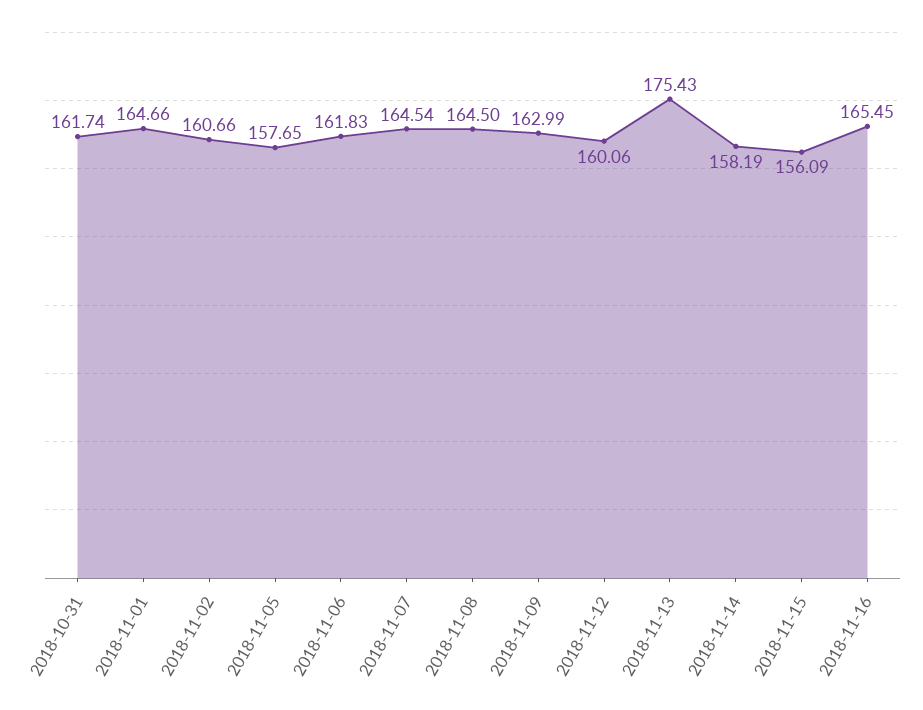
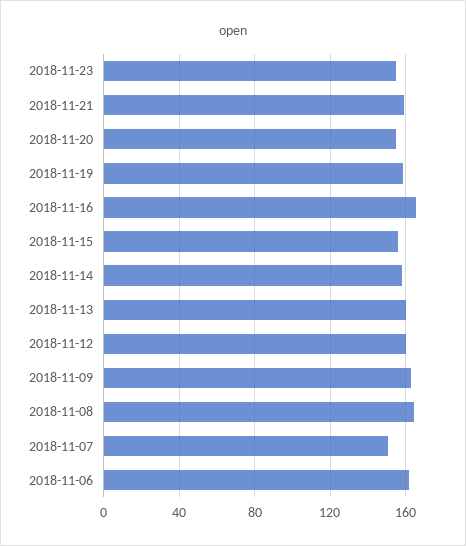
2018-10-31: 161.74 -> none
2018-11-01: 164.66 -> none
2018-11-02: 160.66 -> none
2018-11-05: 157.65 -> none
2018-11-07: 164.54 -> 150
2018-11-13: 175.43 -> 160
2018-11-23: none -> 155
2018-11-21: none -> 160
2018-11-20: none -> 155
2018-11-19: none -> 160

